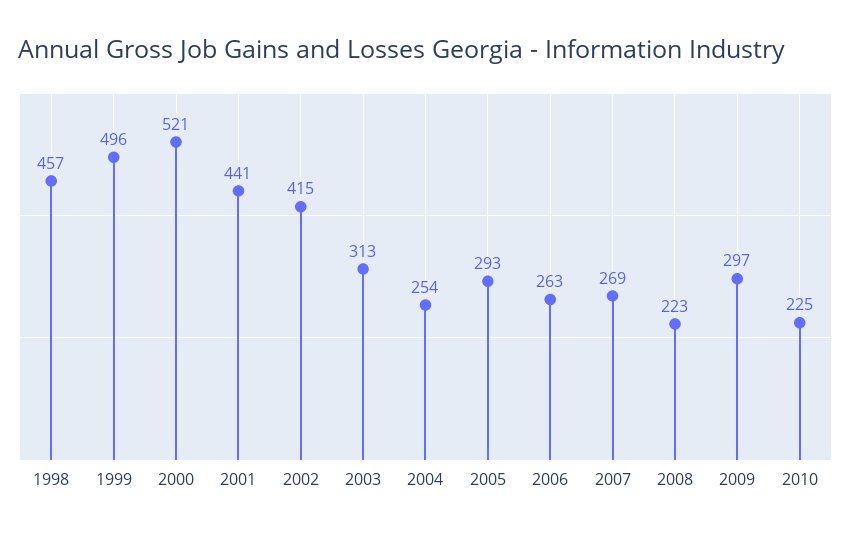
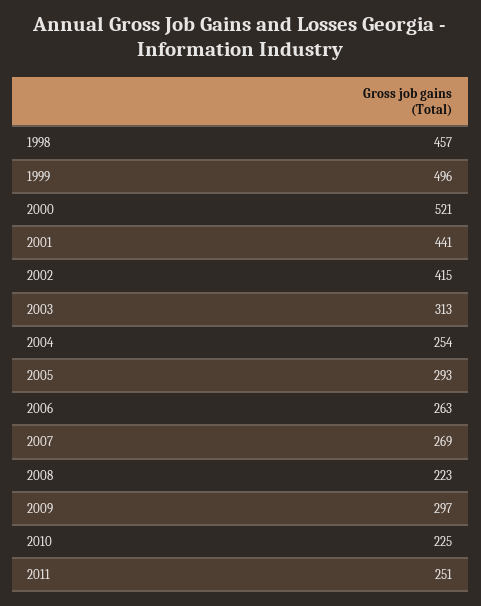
2011: none -> 251

